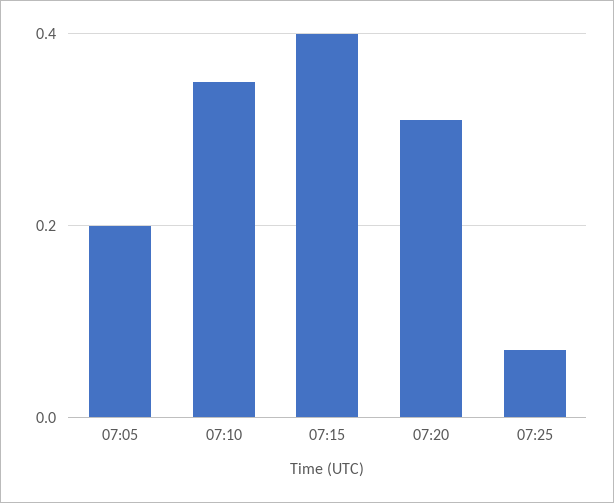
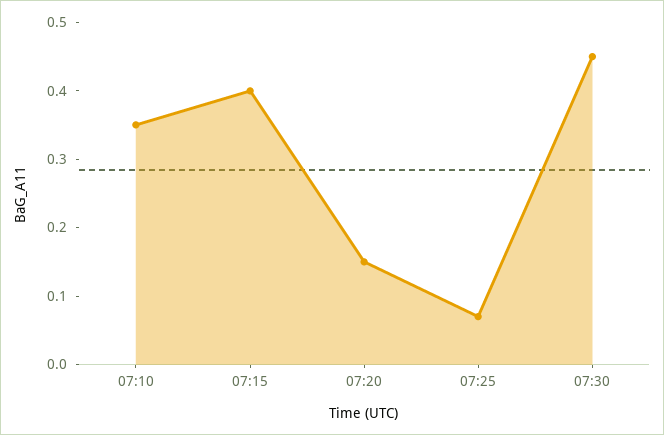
07:05: 0.2 -> none
07:20: 0.3 -> 0.15
07:30: none -> 0.45

